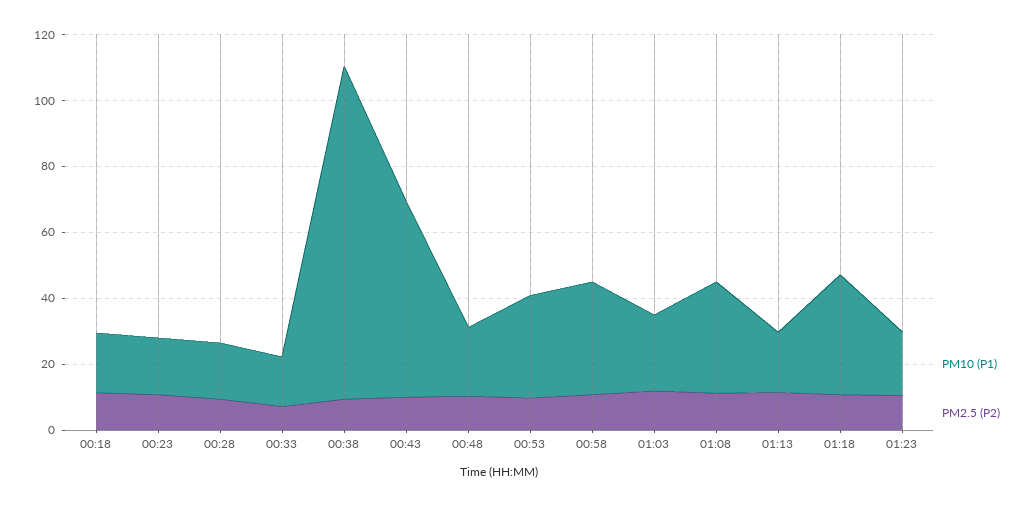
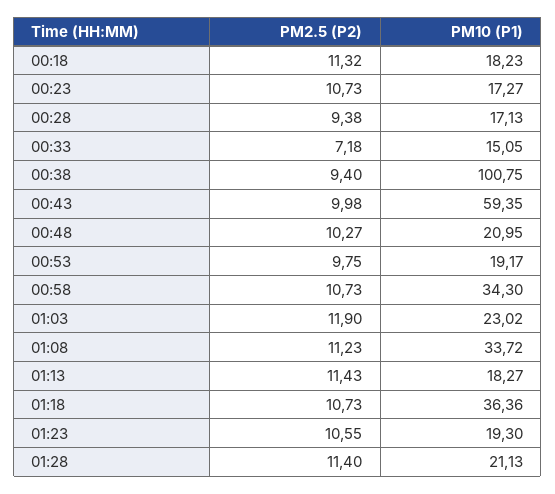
PM10 (P1), 00:53: 30 -> 19.17
PM2.5 (P2), 01:28: none -> 11.4
PM10 (P1), 01:28: none -> 21.13

